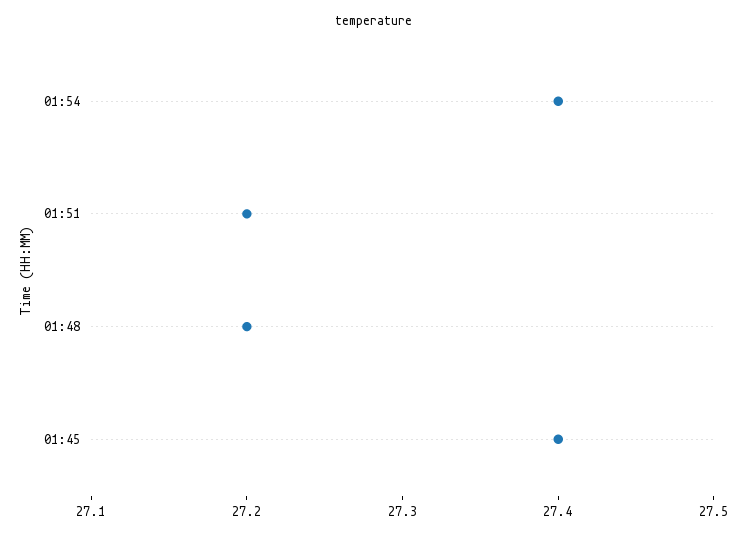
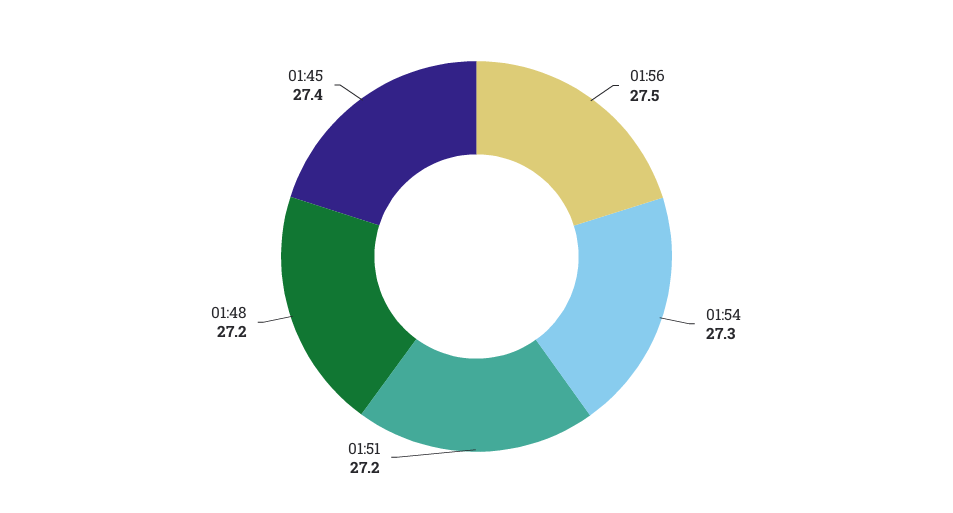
01:54: 27.4 -> 27.3
01:56: none -> 27.5

